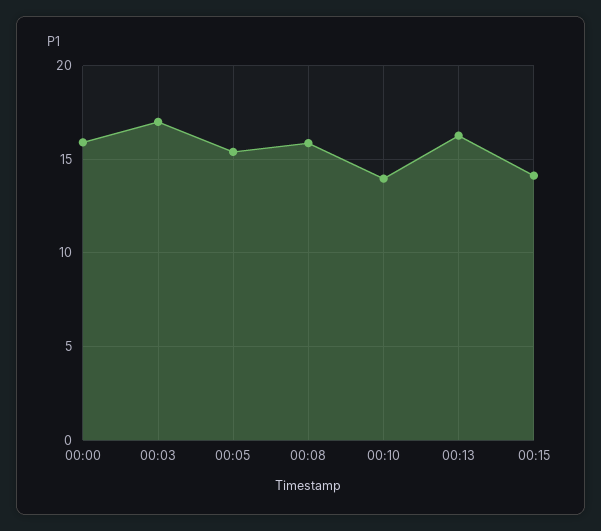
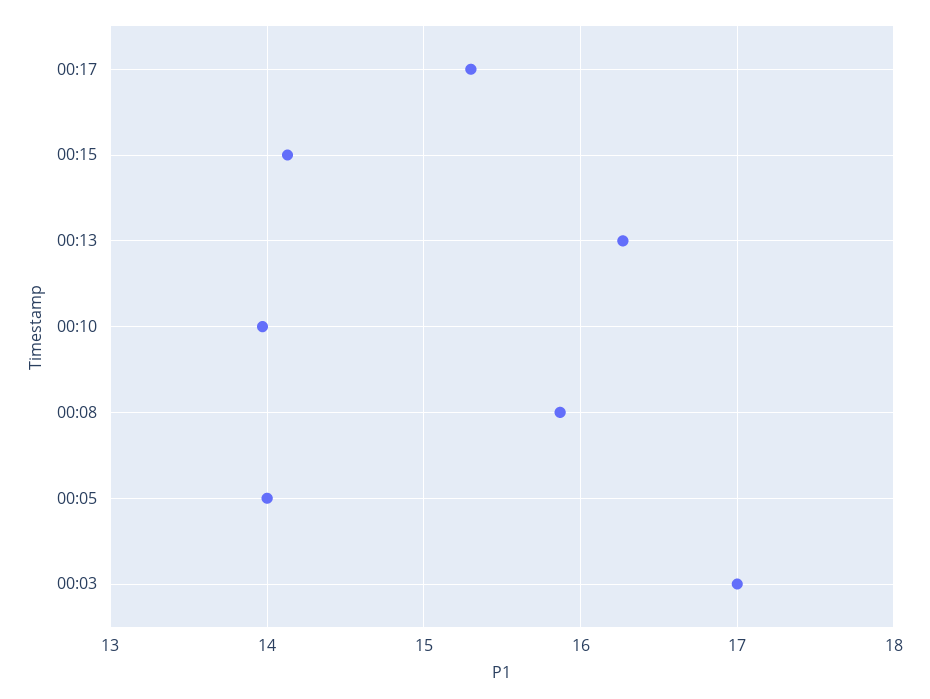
00:00: 16 -> none
00:05: 15.5 -> 14
00:17: none -> 15.3

